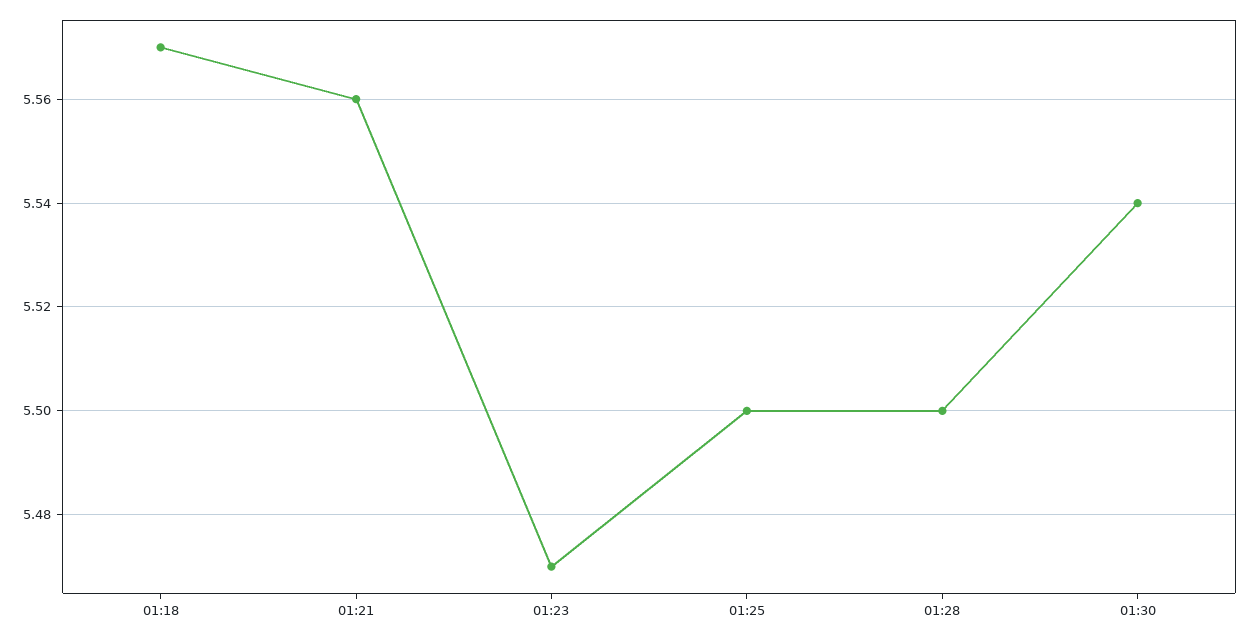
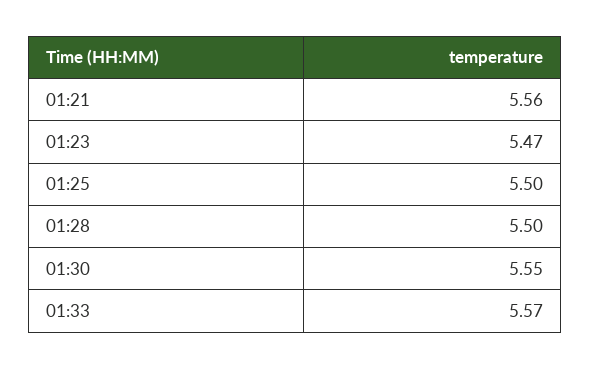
01:18: 5.57 -> none
01:30: 5.54 -> 5.55
01:33: none -> 5.57

